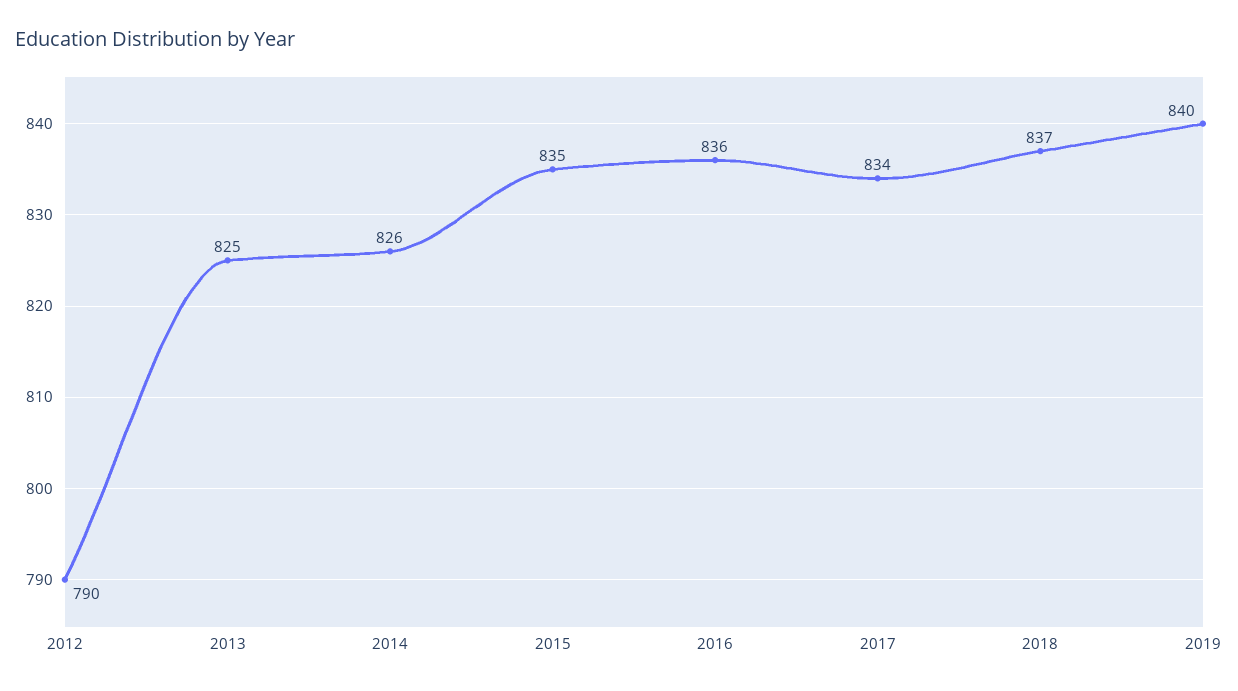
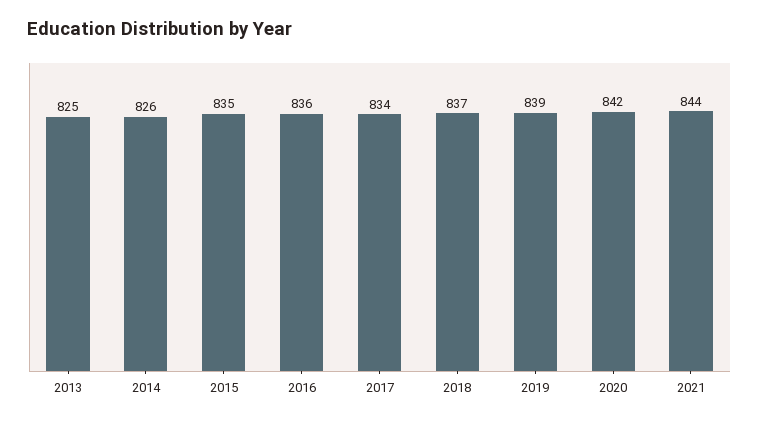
2012: 790 -> none
2019: 840 -> 839
2020: none -> 842
2021: none -> 844

